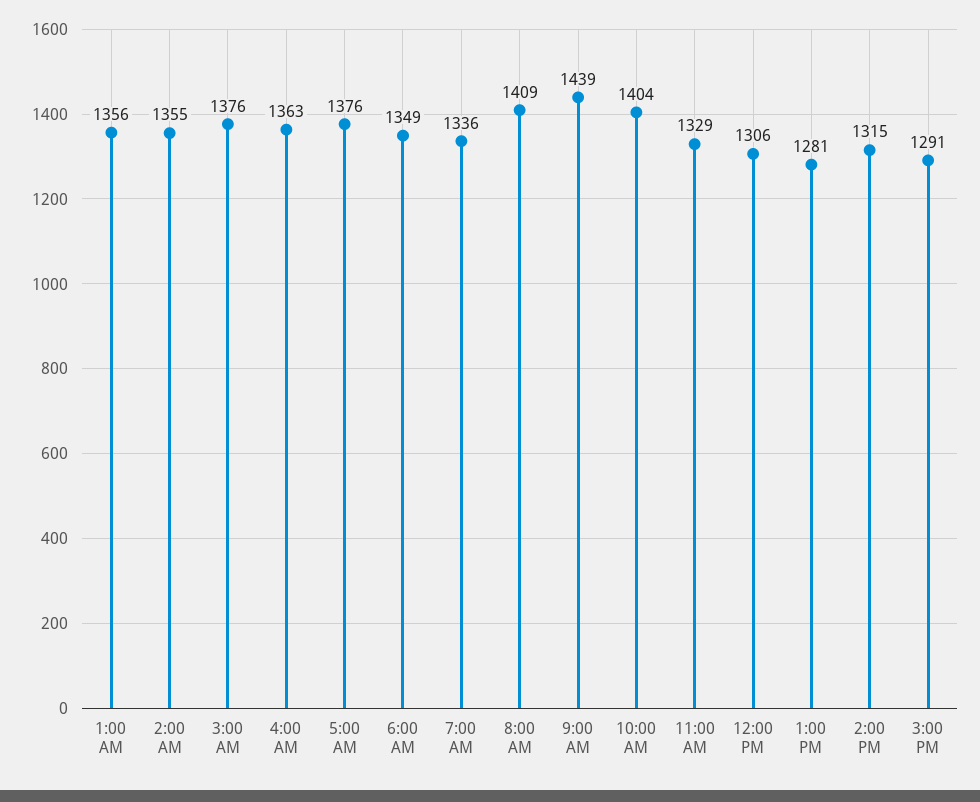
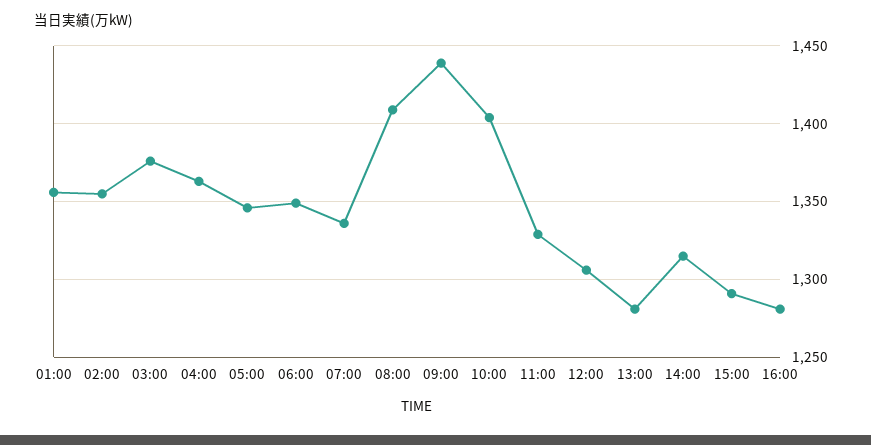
5:00 AM: 1376 -> 1345
16:00: none -> 1280

